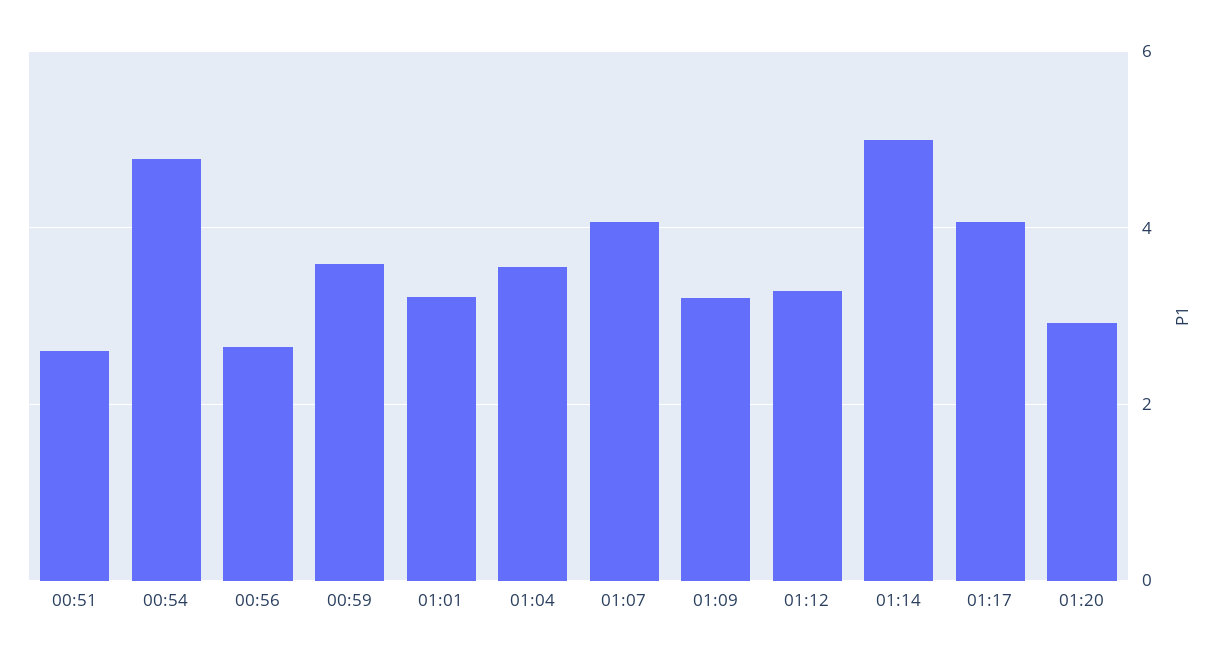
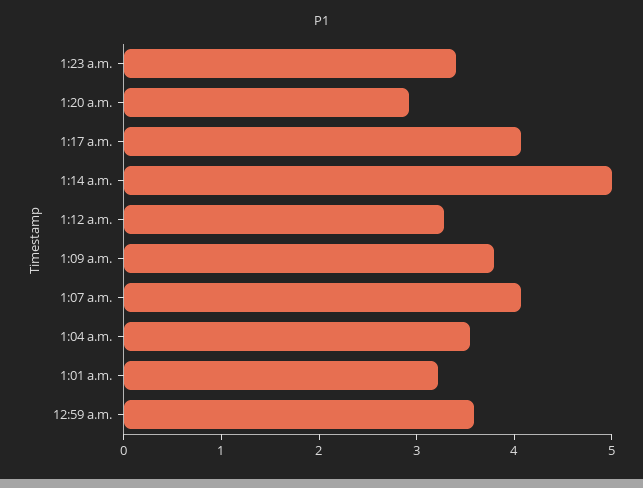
00:51: 2.6 -> none
00:54: 4.8 -> none
00:56: 2.6 -> none
01:09: 3.2 -> 3.8
1:23 a.m.: none -> 3.4

